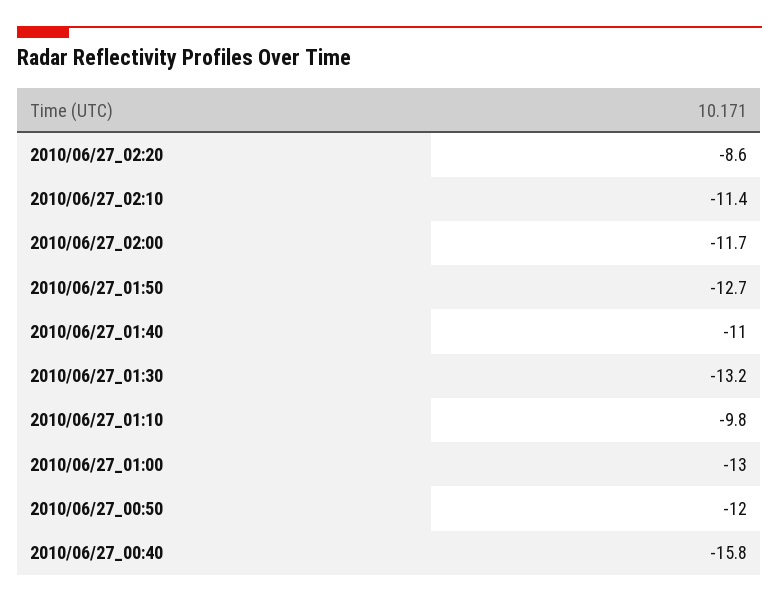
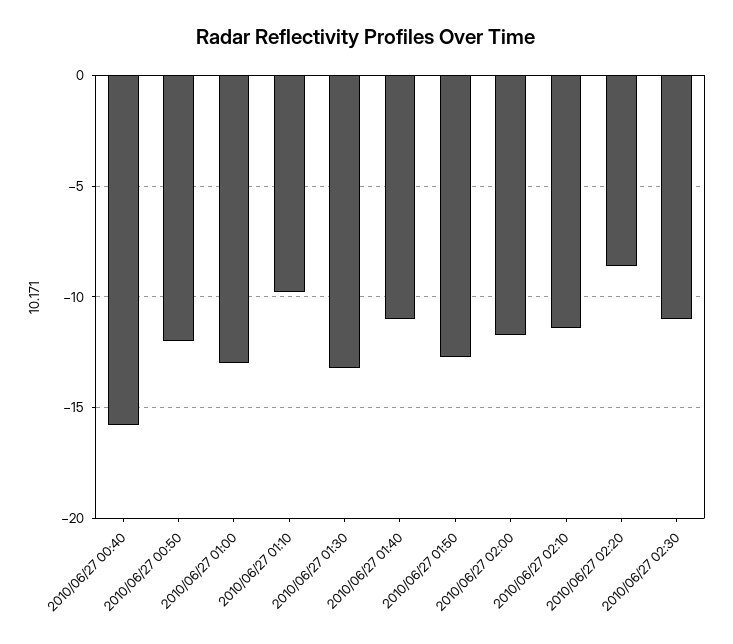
2010/06/27 02:30: none -> -11

